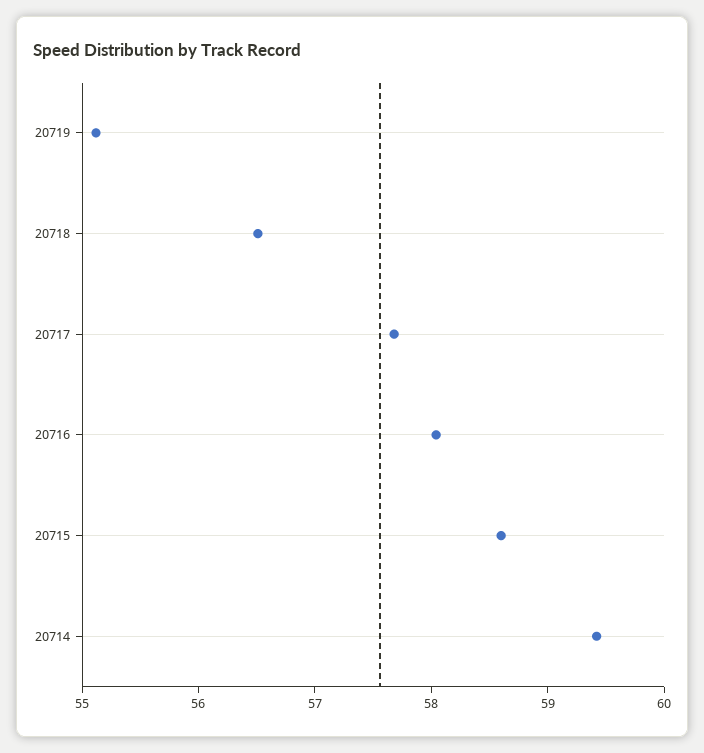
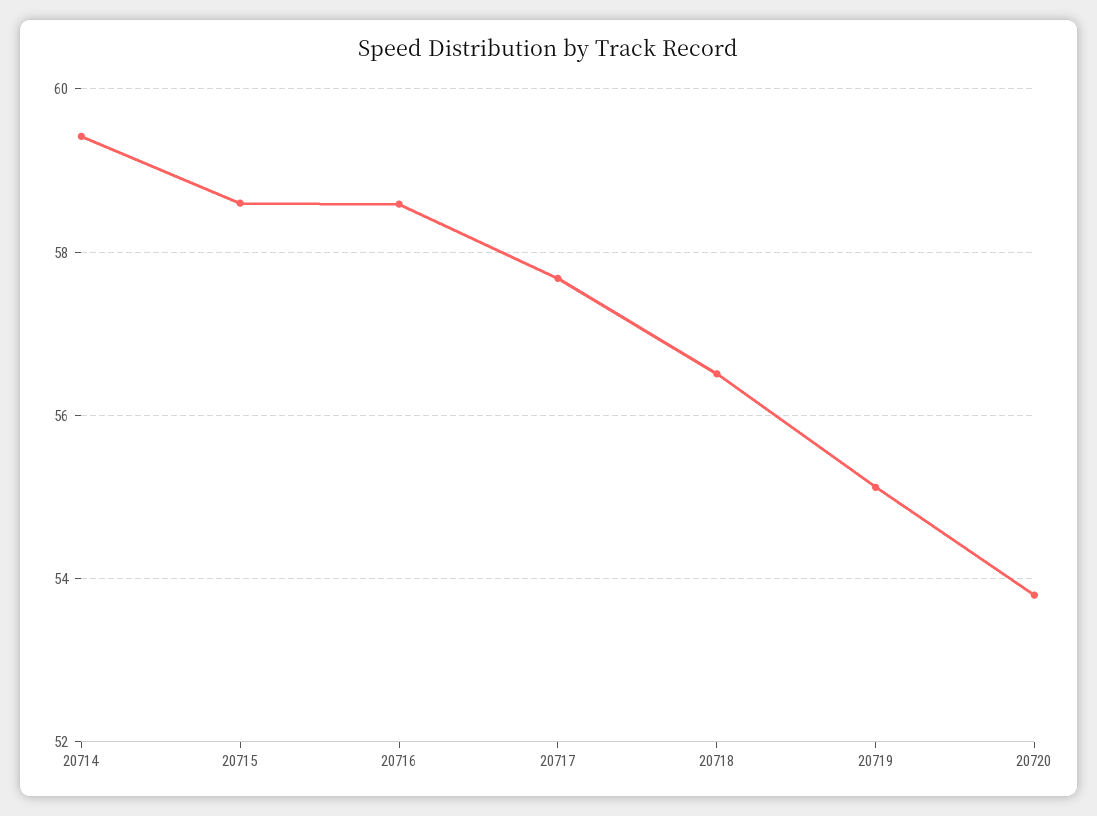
20716: 58 -> 58.6
20720: none -> 53.8

